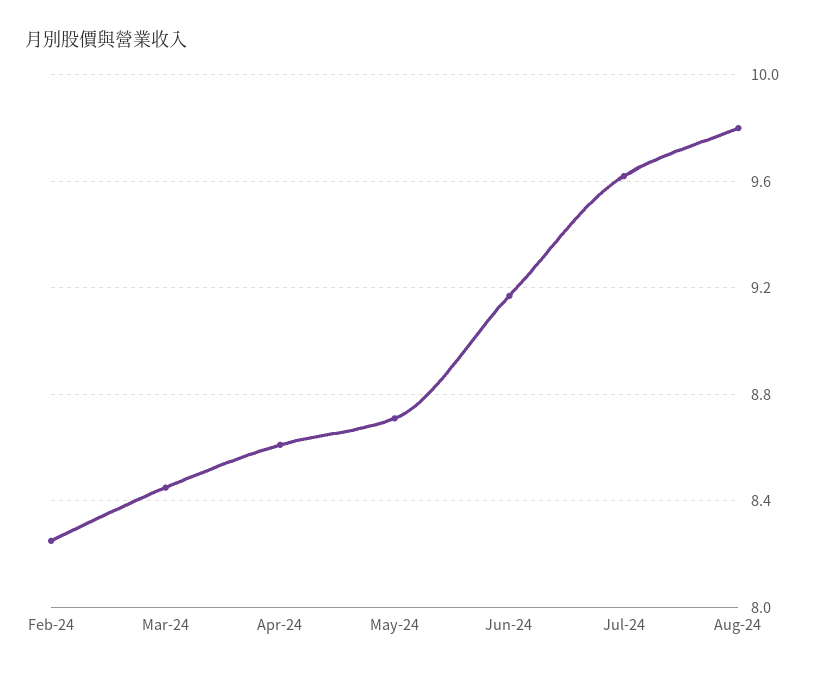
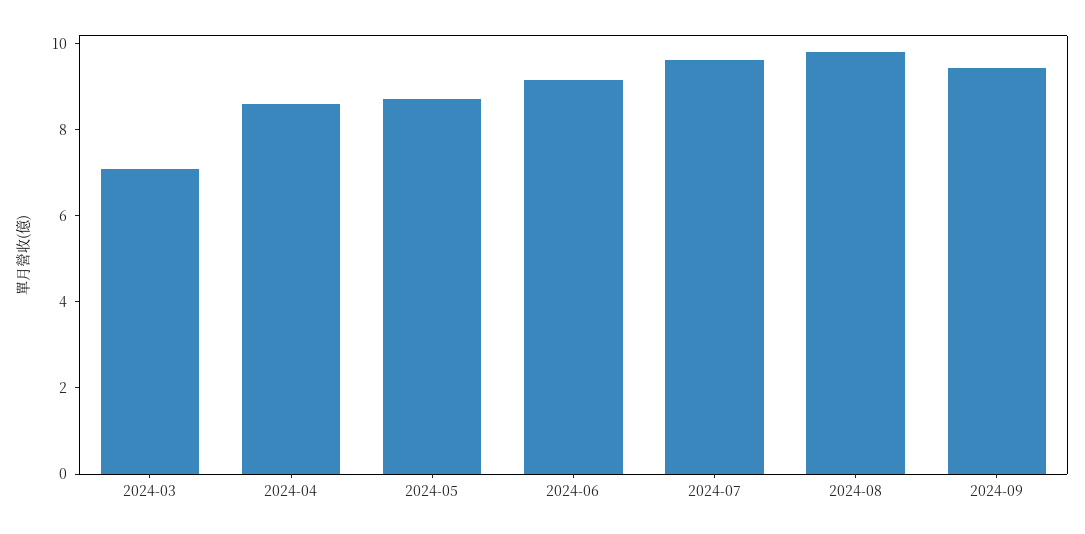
Feb-24: 8.25 -> none
Mar-24: 8.45 -> 7
2024-09: none -> 9.5

